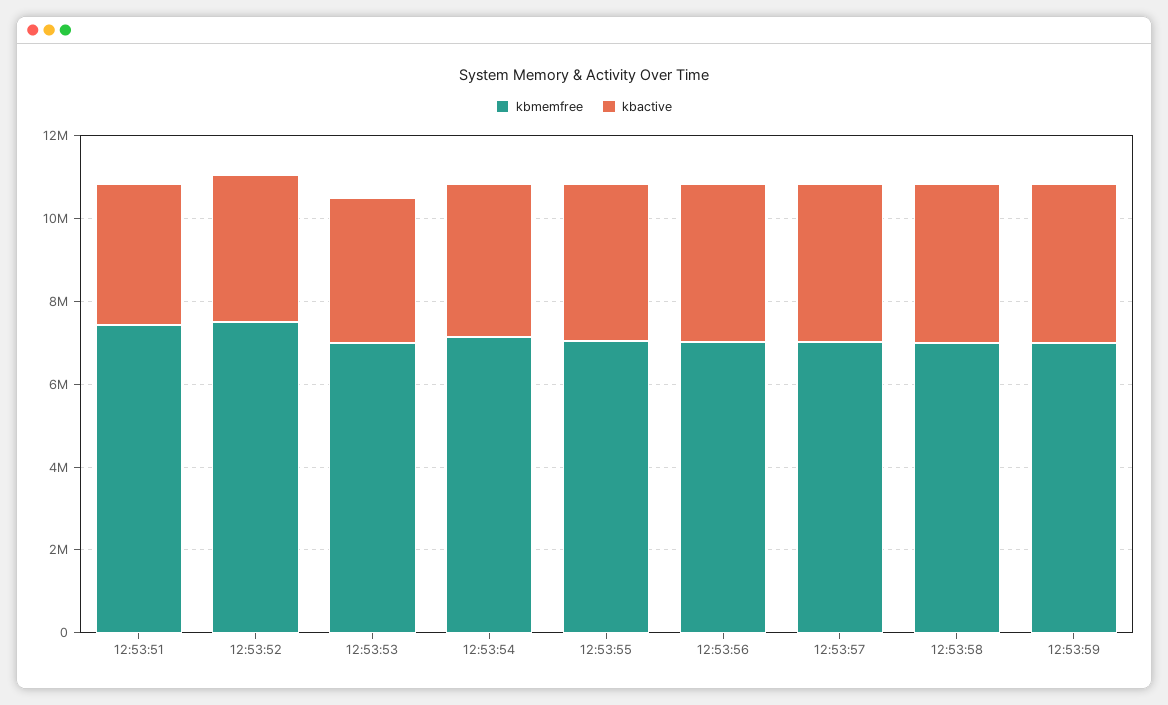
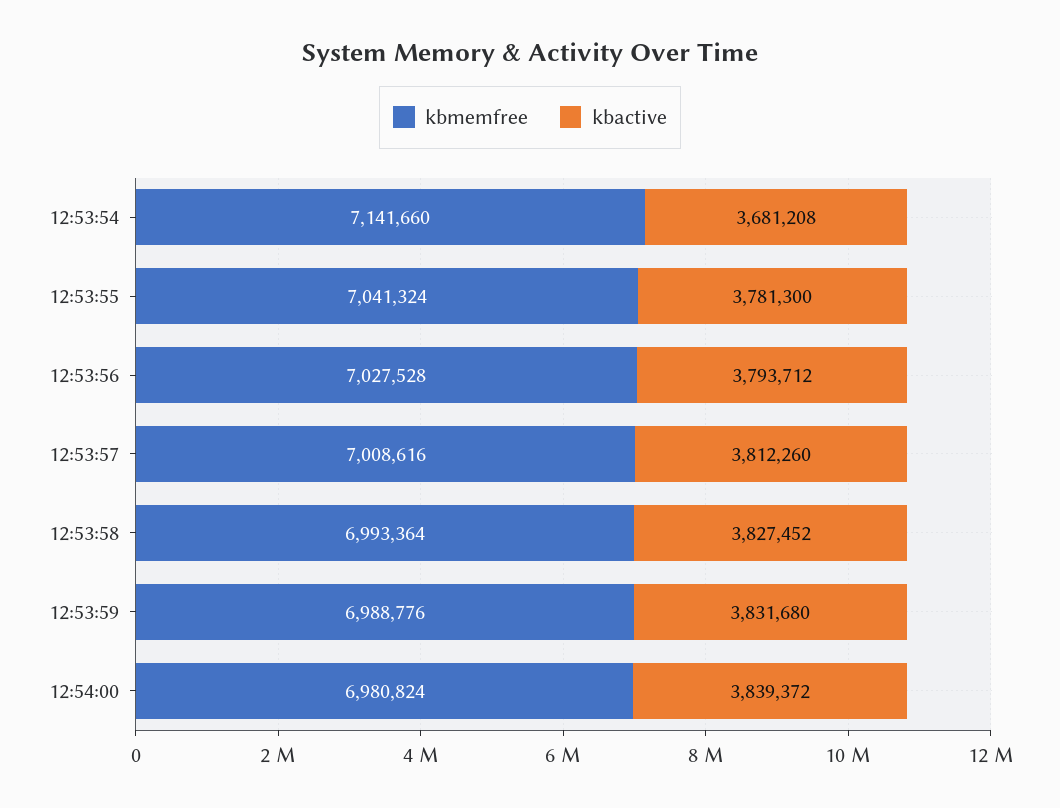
kbmemfree, 12:53:51: 7500000 -> none
kbactive, 12:53:51: 3500000 -> none
kbmemfree, 12:53:52: 7500000 -> none
kbactive, 12:53:52: 3500000 -> none
kbmemfree, 12:53:53: 7000000 -> none
kbactive, 12:53:53: 3500000 -> none
kbmemfree, 12:54:00: none -> 6980824
kbactive, 12:54:00: none -> 3839372

